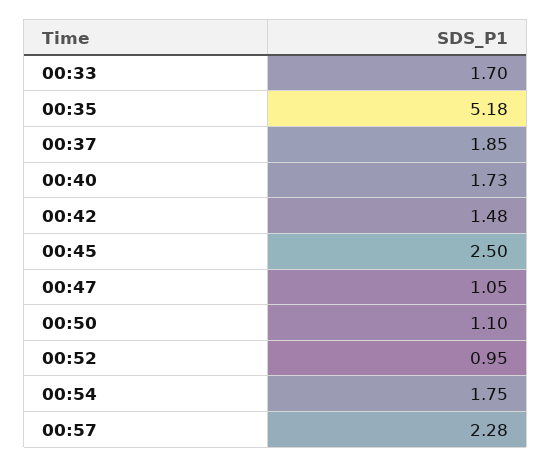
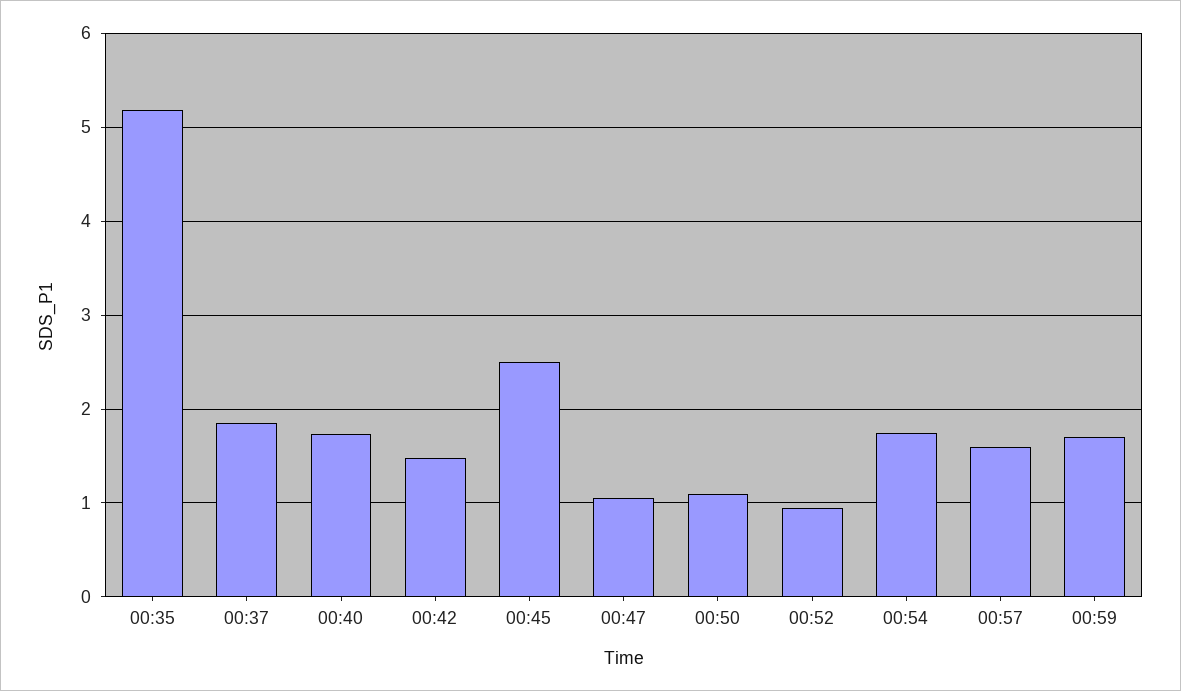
00:33: 1.7 -> none
00:57: 2.28 -> 1.6
00:59: none -> 1.7

